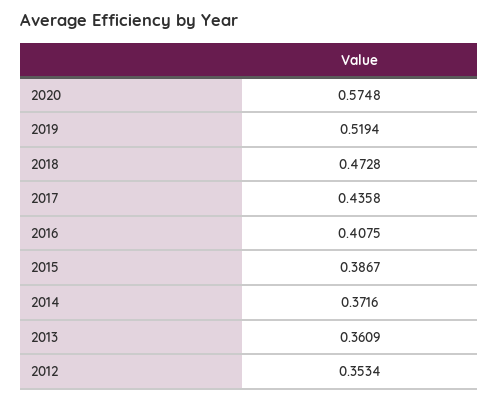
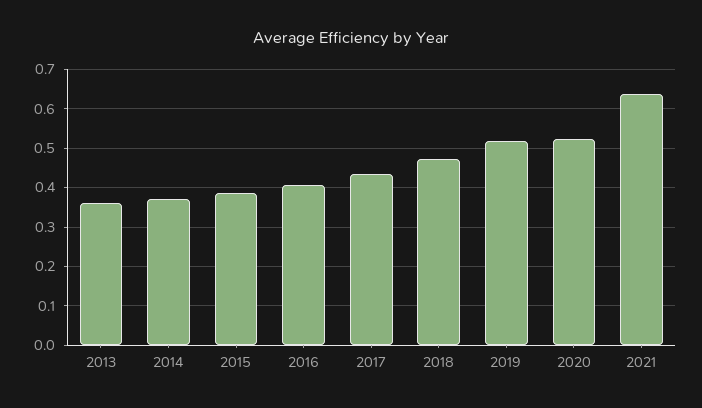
2020: 0.5748 -> 0.52
2012: 0.3534 -> none
2021: none -> 0.64

